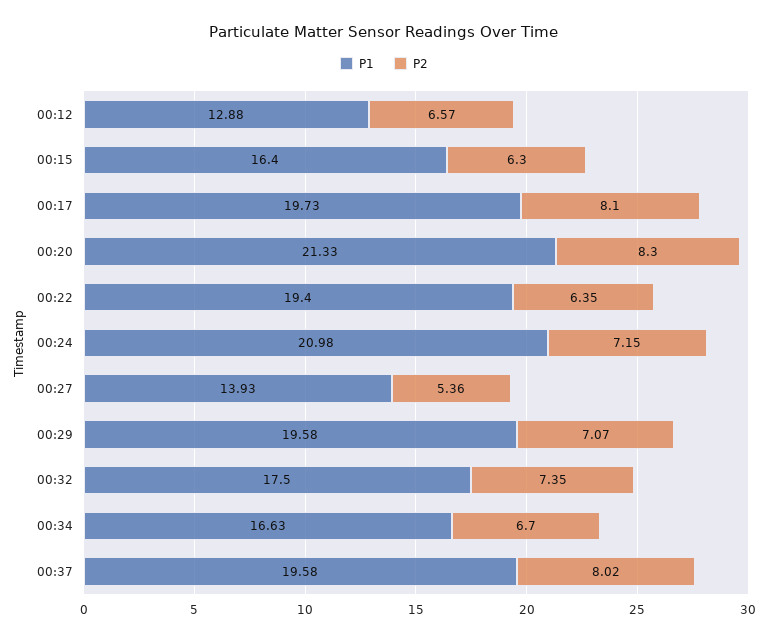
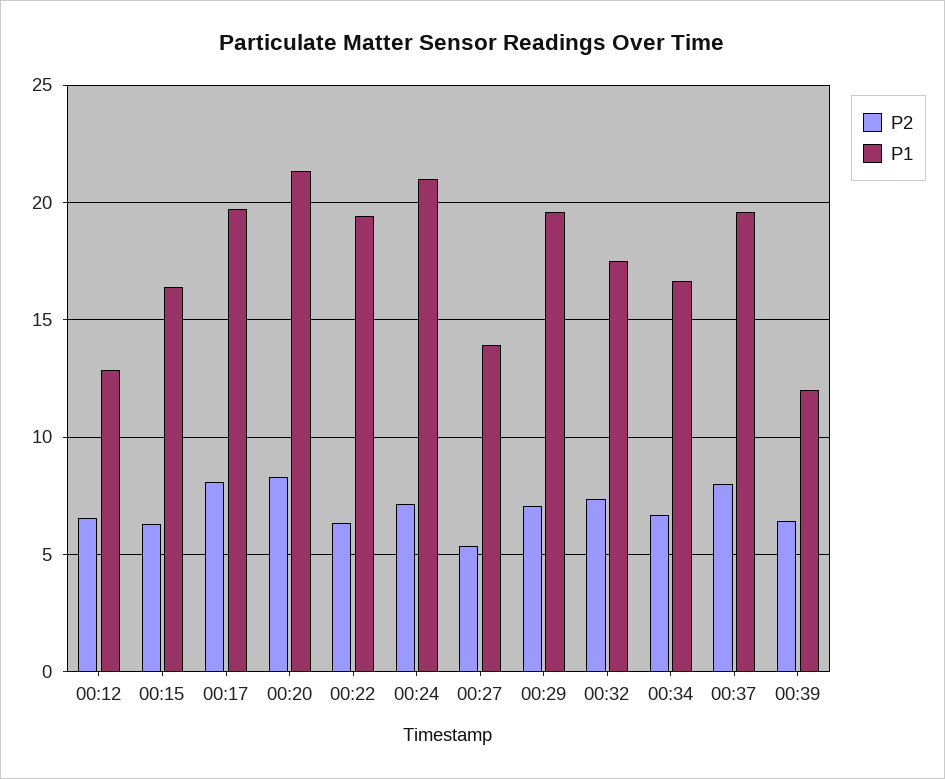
P2, 00:39: none -> 6.5
P1, 00:39: none -> 12

